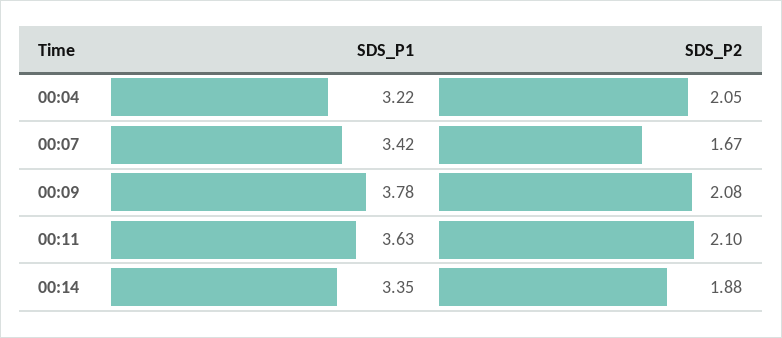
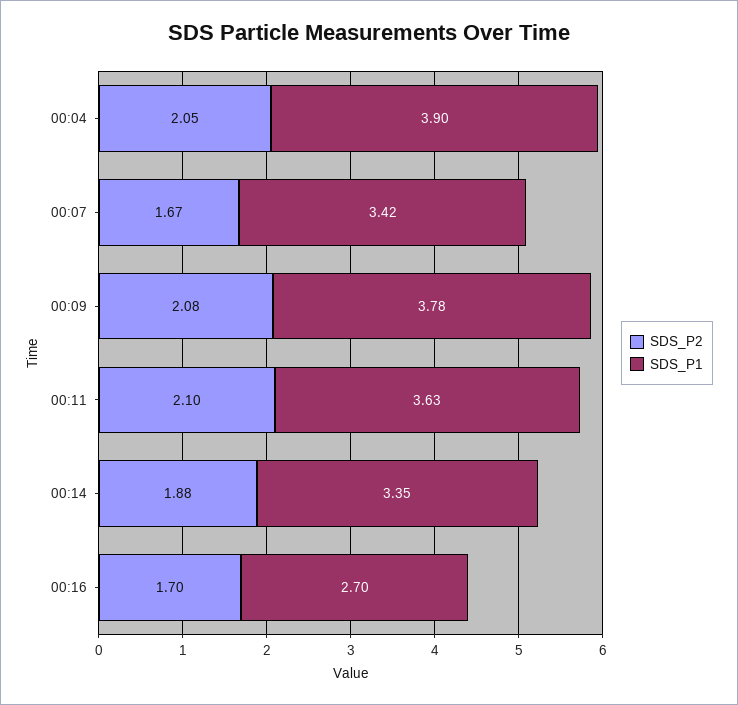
SDS_P1, 00:04: 3.22 -> 3.9
SDS_P2, 00:16: none -> 1.7
SDS_P1, 00:16: none -> 2.7

